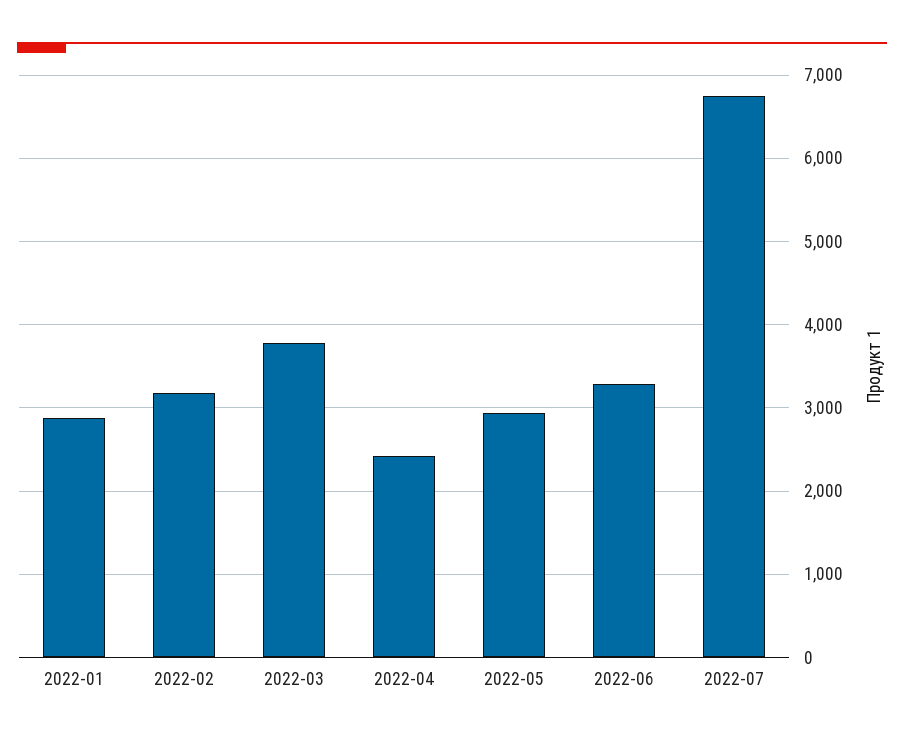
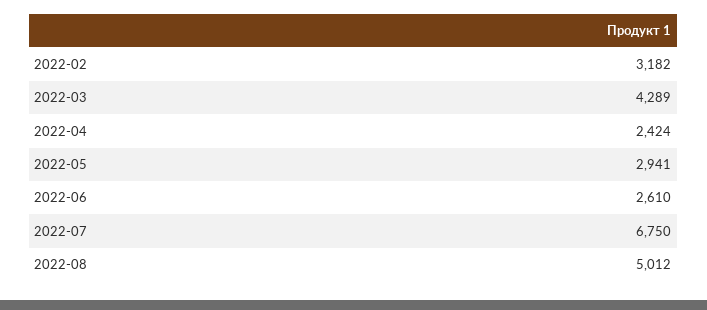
2022-01: 2900 -> none
2022-03: 3800 -> 4289
2022-06: 3300 -> 2610
2022-08: none -> 5012

